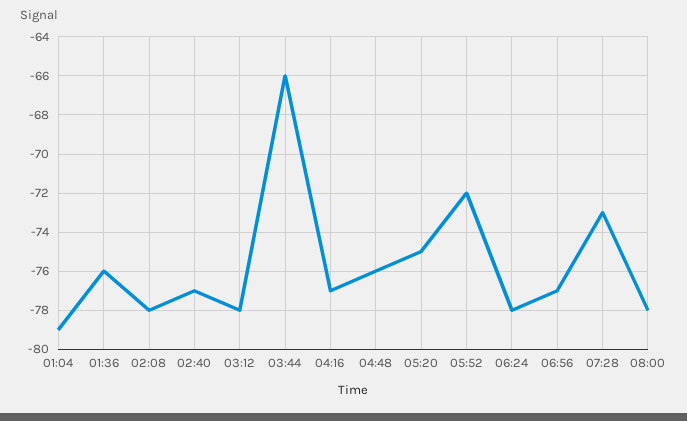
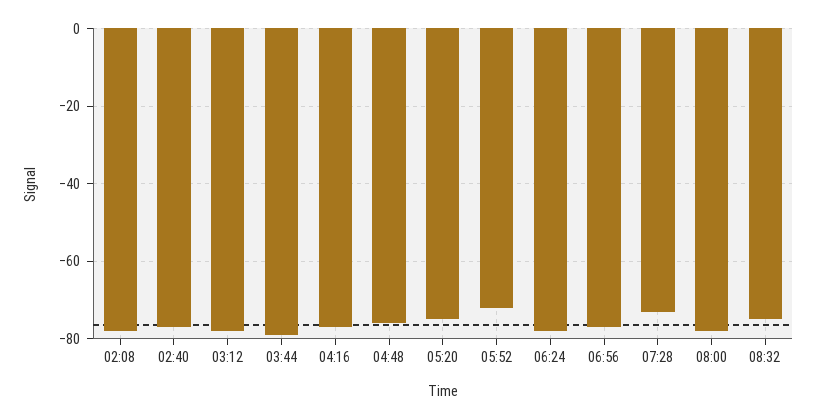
01:04: -79 -> none
01:36: -76 -> none
03:44: -66 -> -80
08:32: none -> -75

